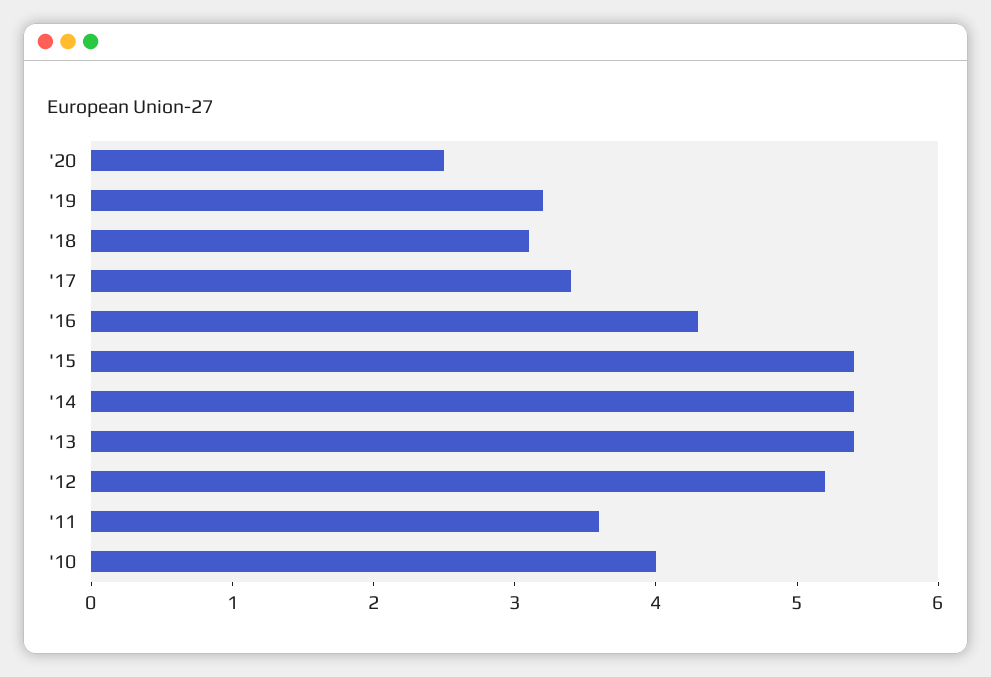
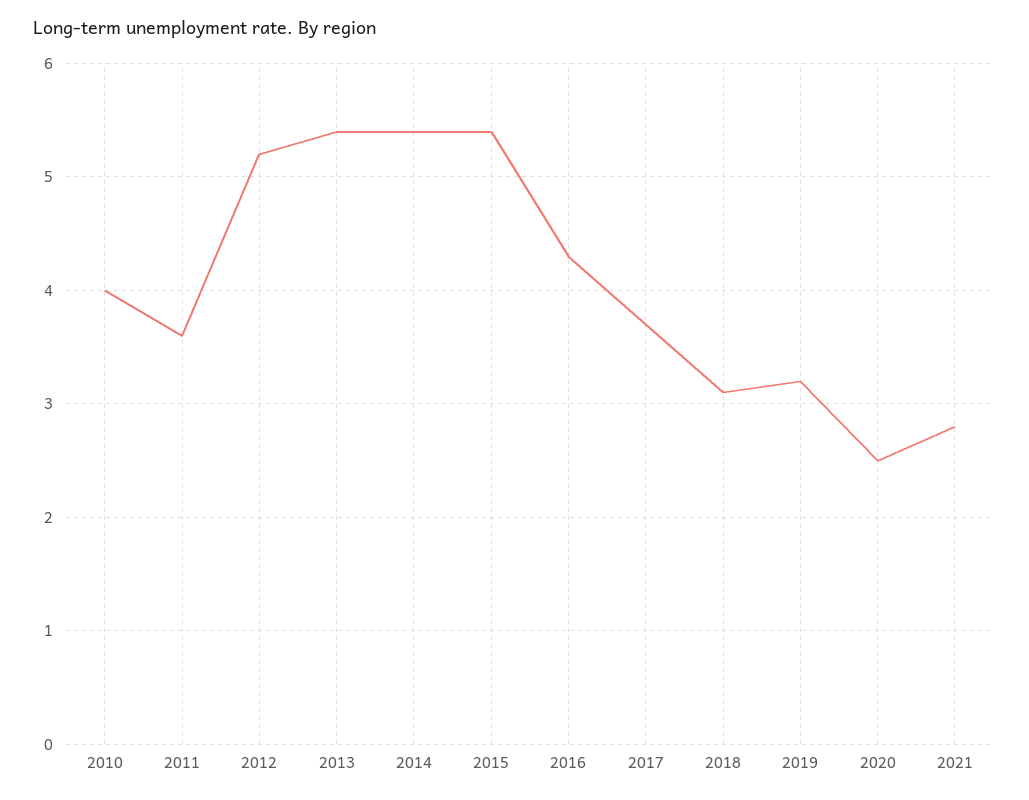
'17: 3.4 -> 3.7
2021: none -> 2.8

